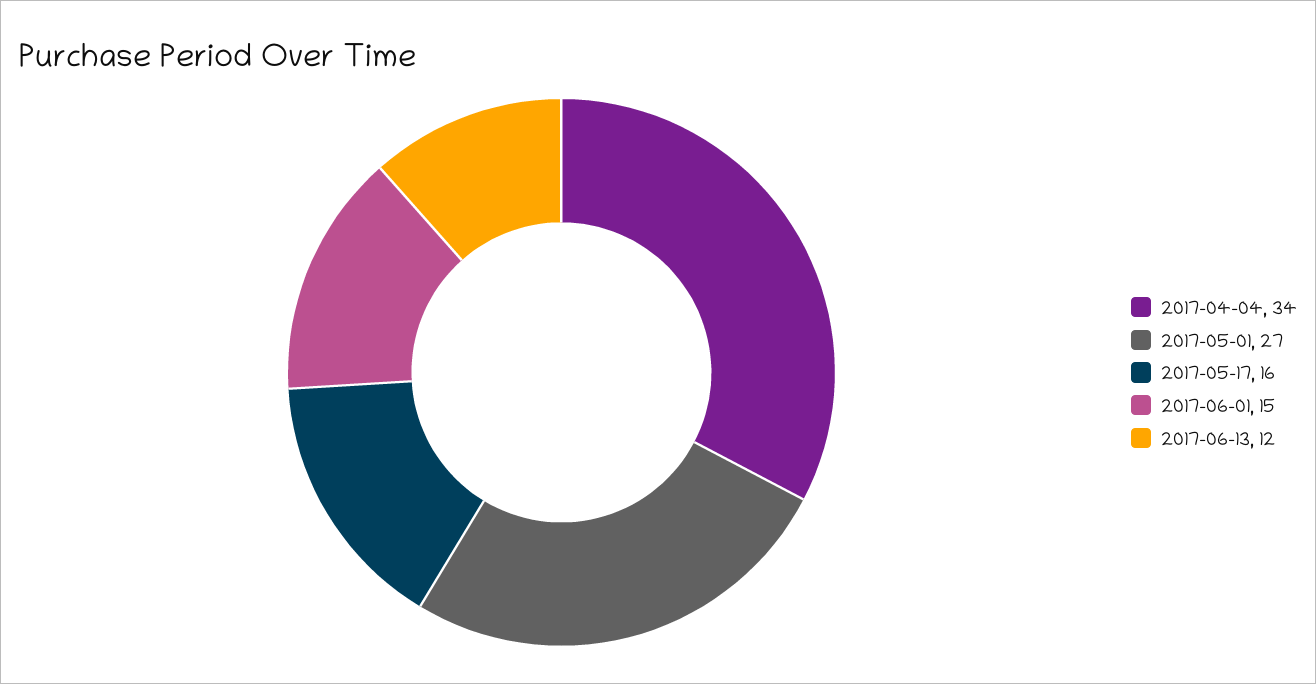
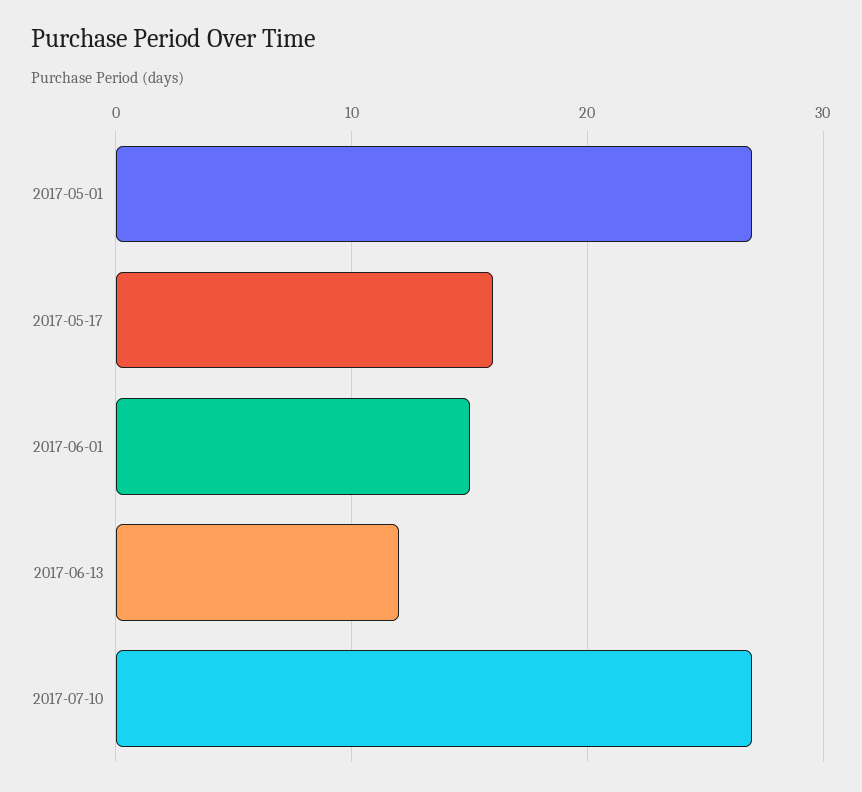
2017-04-04: 34 -> none
2017-07-10: none -> 27

